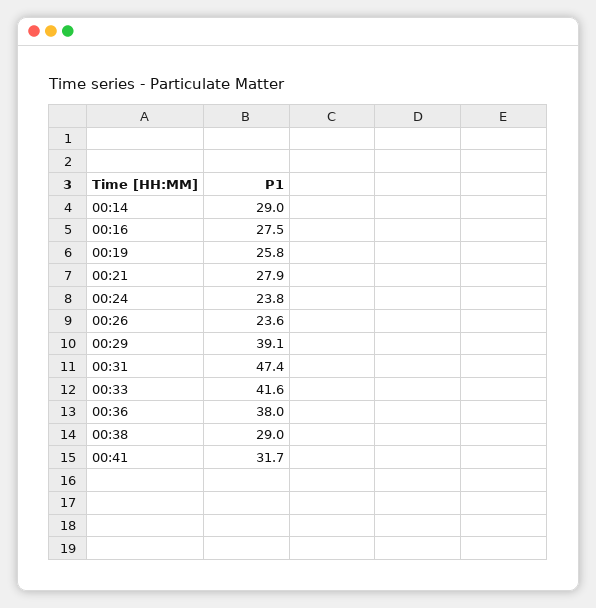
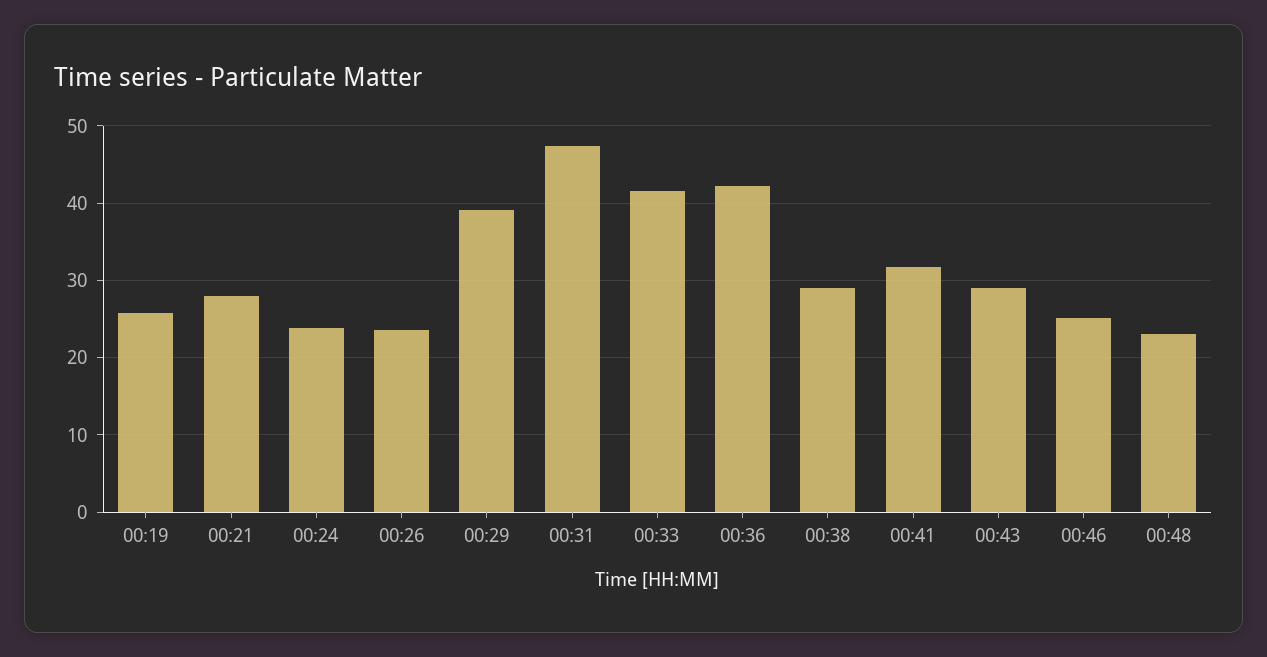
00:14: 29 -> none
00:16: 27.5 -> none
00:36: 38 -> 42
00:43: none -> 29
00:46: none -> 25
00:48: none -> 23

